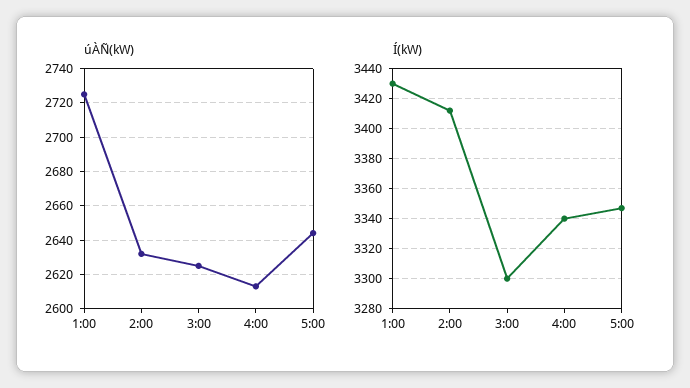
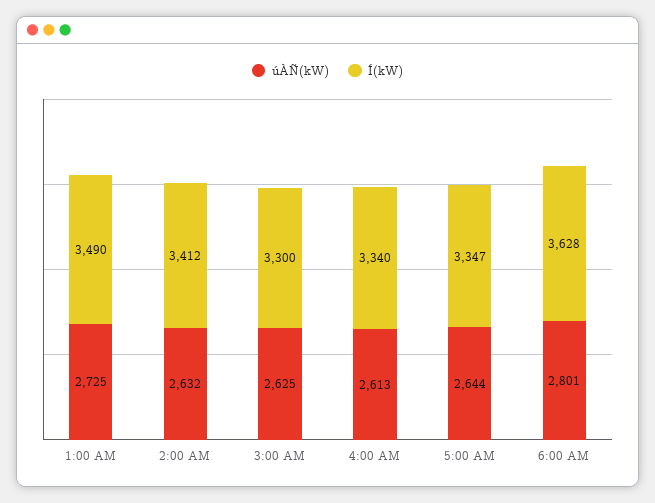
Í(kW), 1:00: 3430 -> 3490
úÀÑ(kW), 6:00 AM: none -> 2801
Í(kW), 6:00 AM: none -> 3628

